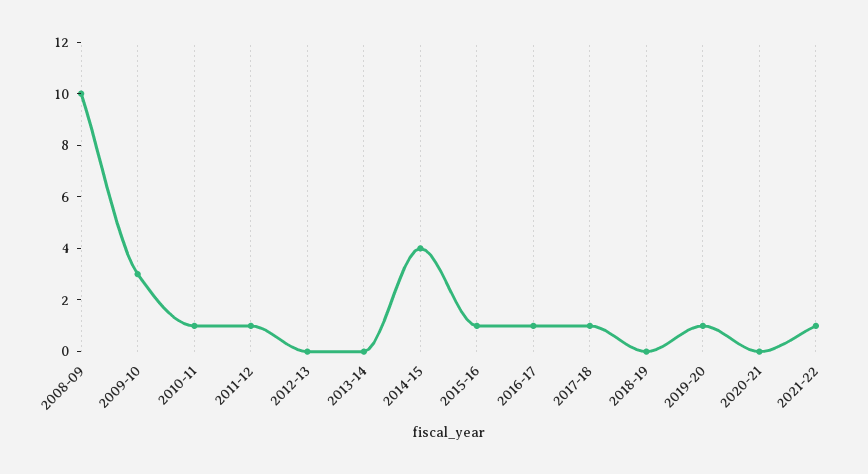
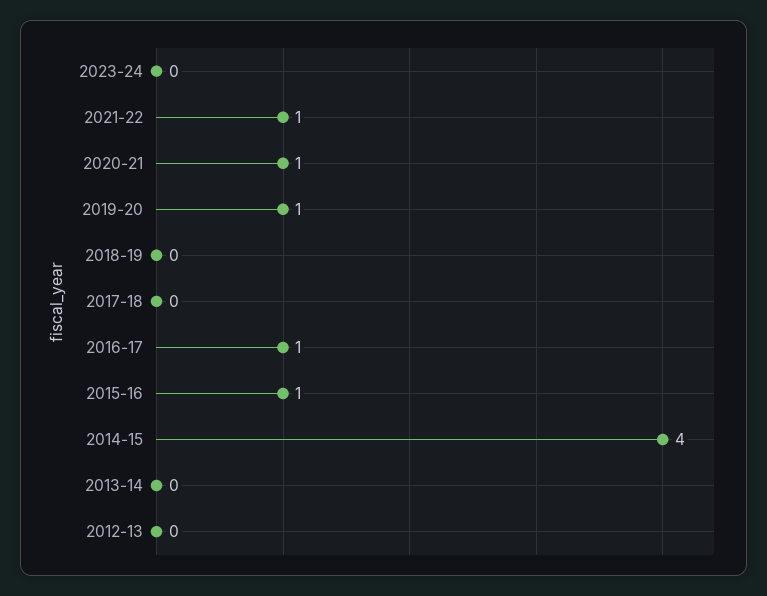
2008-09: 10 -> none
2009-10: 3 -> none
2010-11: 1 -> none
2011-12: 1 -> none
2017-18: 1 -> 0
2020-21: 0 -> 1
2023-24: none -> 0

